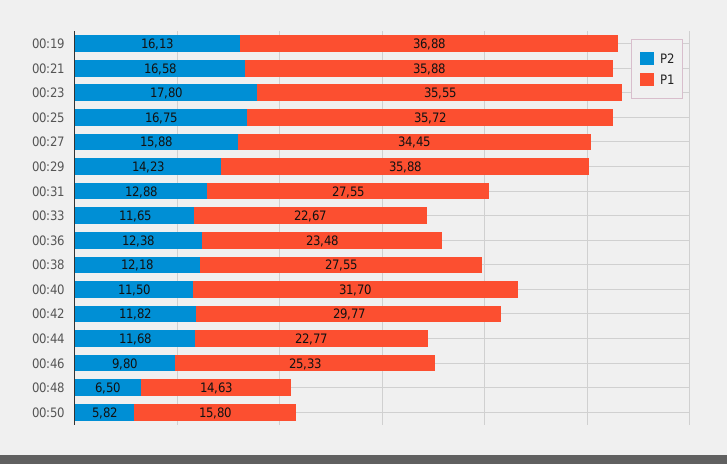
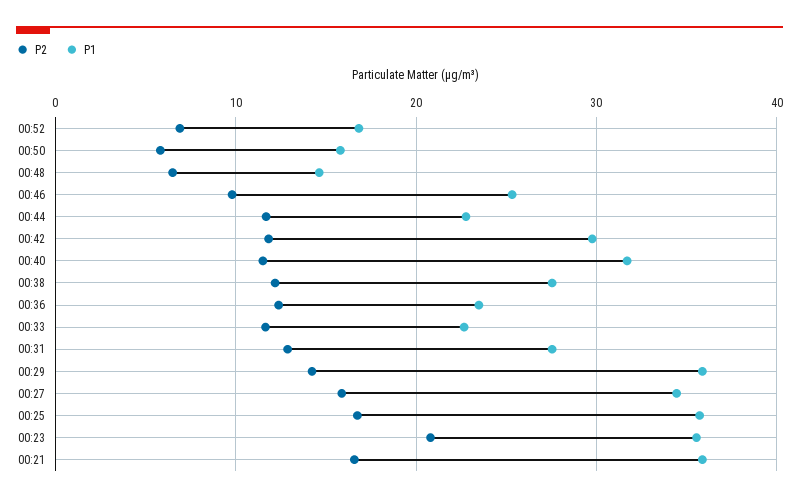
P2, 00:19: 16.13 -> none
P1, 00:19: 36.88 -> none
P2, 00:23: 17.8 -> 21
P2, 00:52: none -> 7
P1, 00:52: none -> 17

